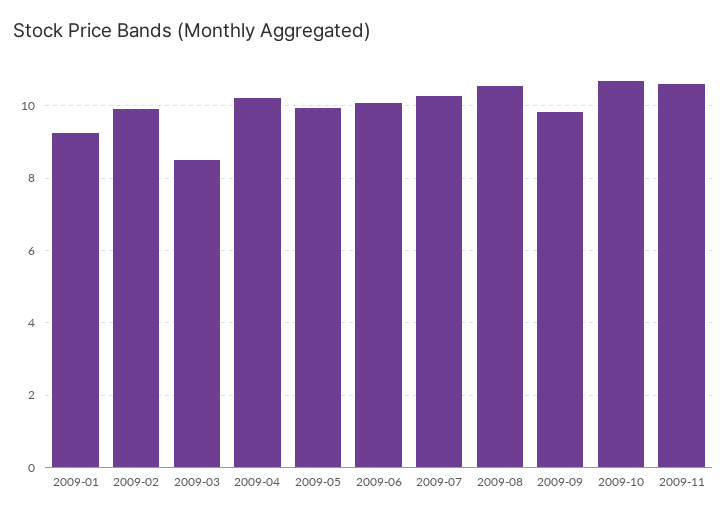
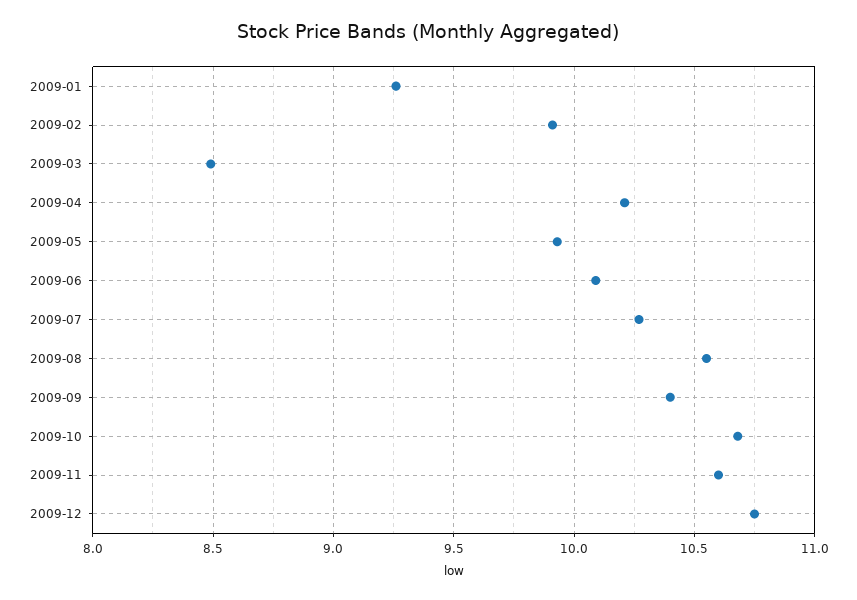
2009-09: 9.8 -> 10.4
2009-12: none -> 10.75

